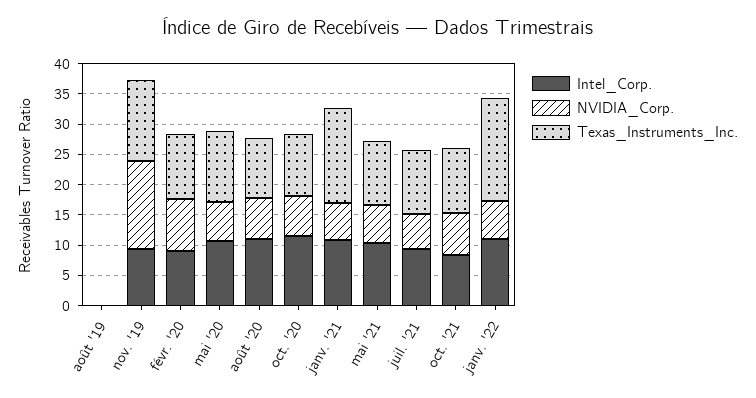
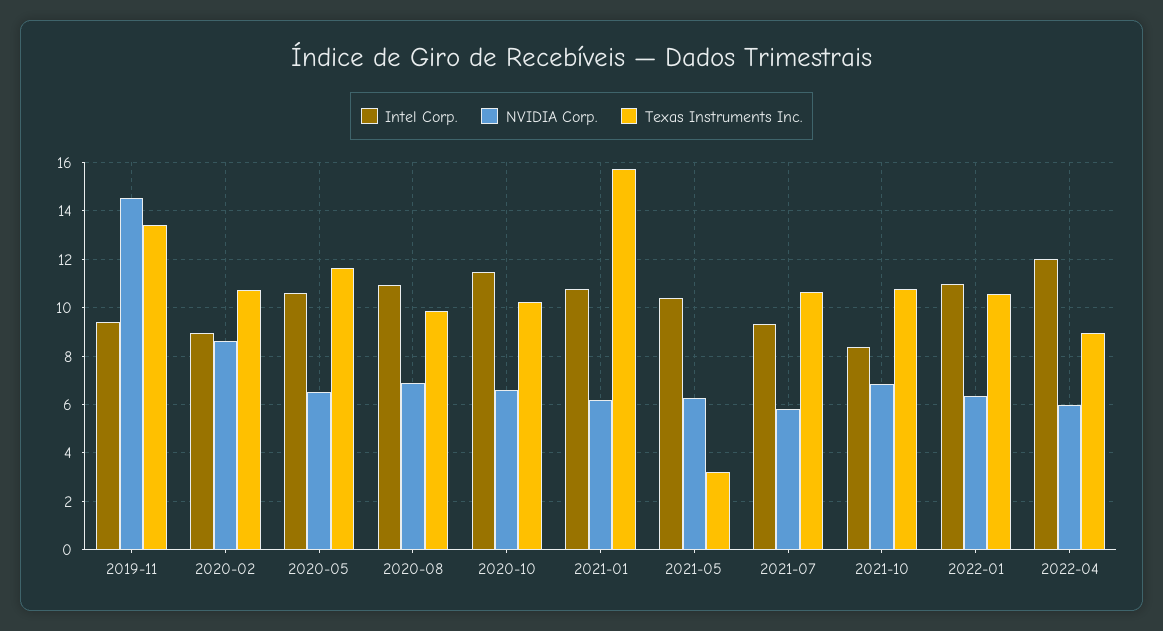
Intel_Corp., août '19: 0 -> none
NVIDIA_Corp., août '19: 0 -> none
Texas_Instruments_Inc., août '19: 0 -> none
Texas_Instruments_Inc., mai '21: 10 -> 3.25
Texas_Instruments_Inc., janv. '22: 17.5 -> 10.5
Intel_Corp., 2022-04: none -> 12
NVIDIA_Corp., 2022-04: none -> 6
Texas_Instruments_Inc., 2022-04: none -> 9

